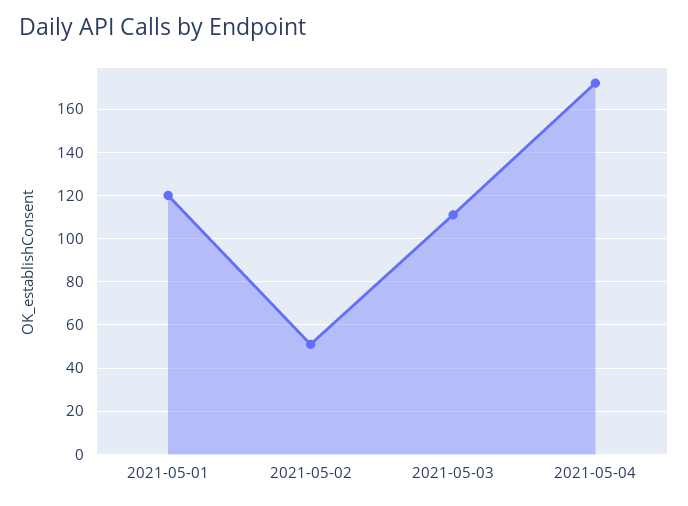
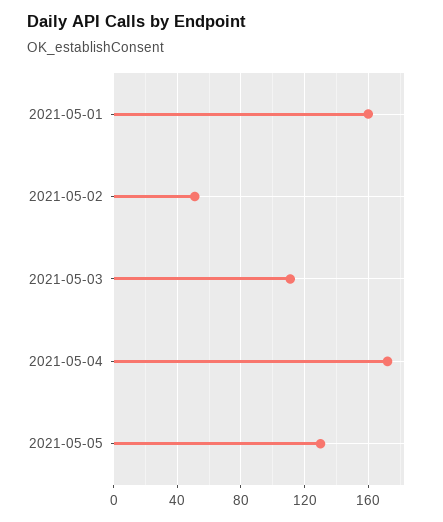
2021-05-01: 120 -> 160
2021-05-05: none -> 130

